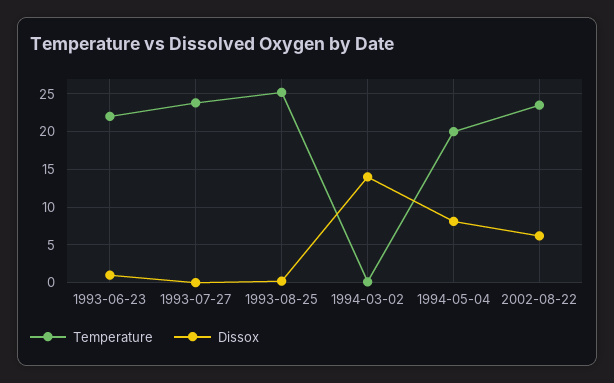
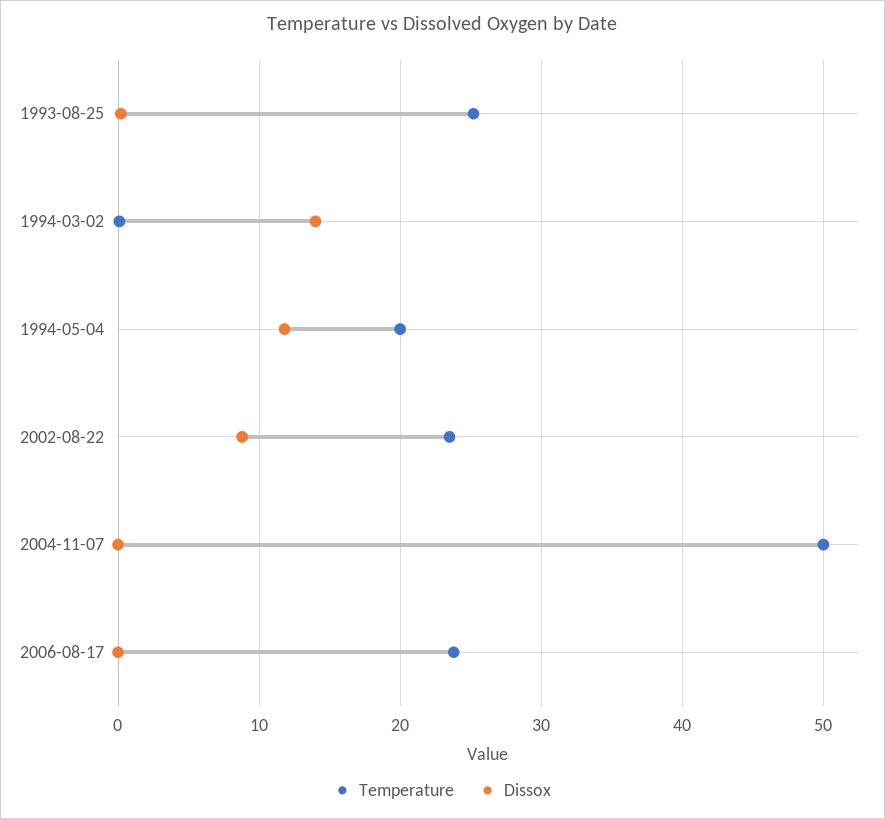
Temperature, 1993-06-23: 22 -> none
Dissox, 1993-06-23: 1 -> none
Temperature, 1993-07-27: 24 -> none
Dissox, 1993-07-27: 0 -> none
Dissox, 1994-05-04: 8 -> 12
Dissox, 2002-08-22: 6 -> 9
Temperature, 2004-11-07: none -> 50
Dissox, 2004-11-07: none -> 0
Temperature, 2006-08-17: none -> 24
Dissox, 2006-08-17: none -> 0

